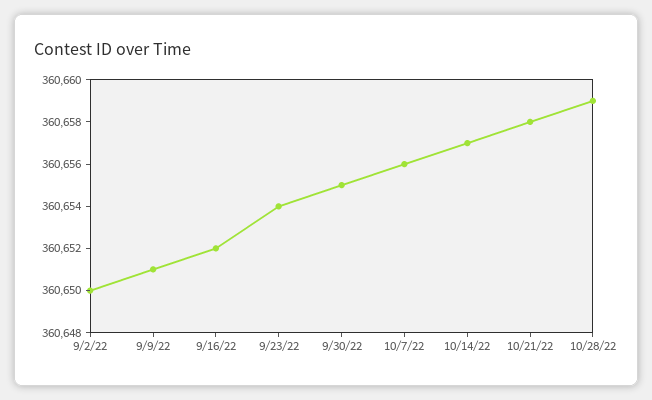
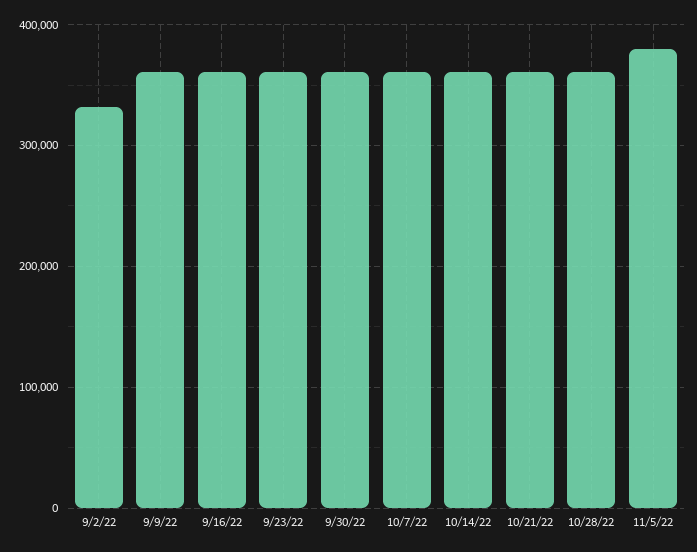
9/2/22: 360650 -> 330000
11/5/22: none -> 380000

